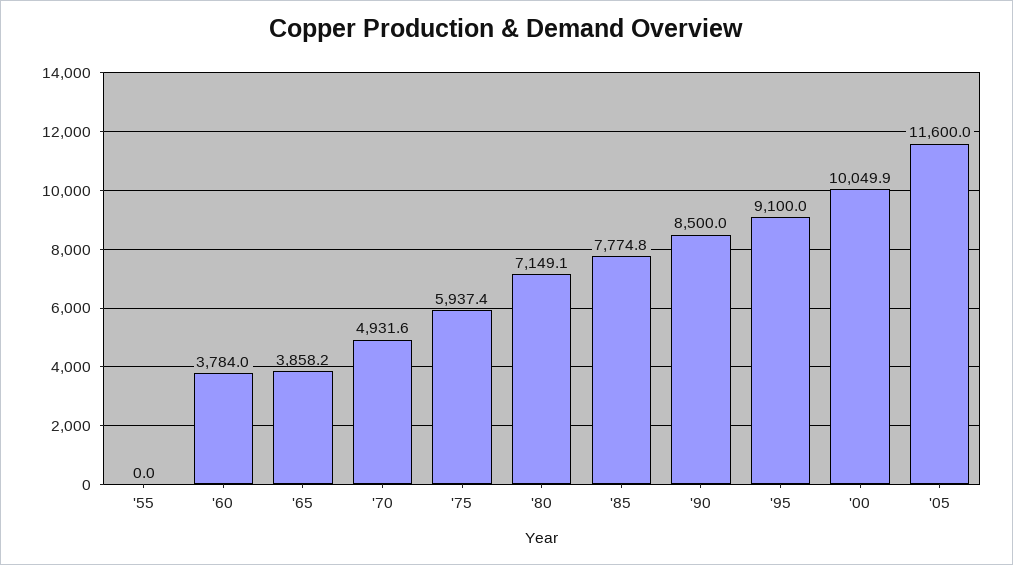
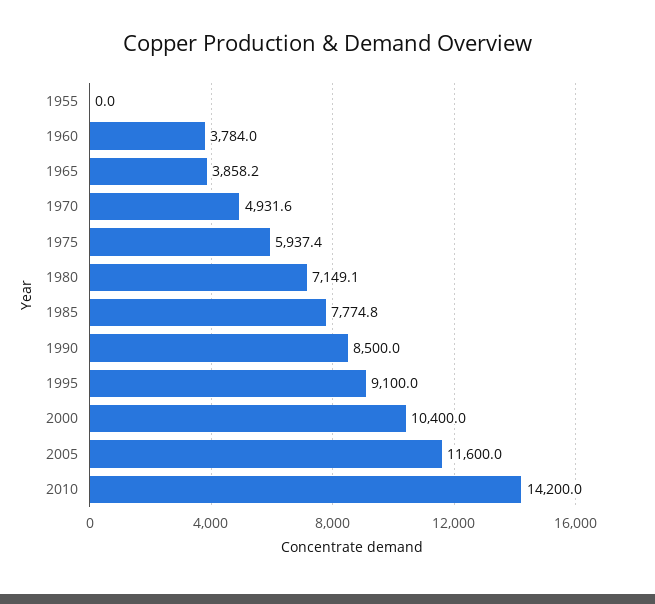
'00: 10049.9 -> 10400
2010: none -> 14200

